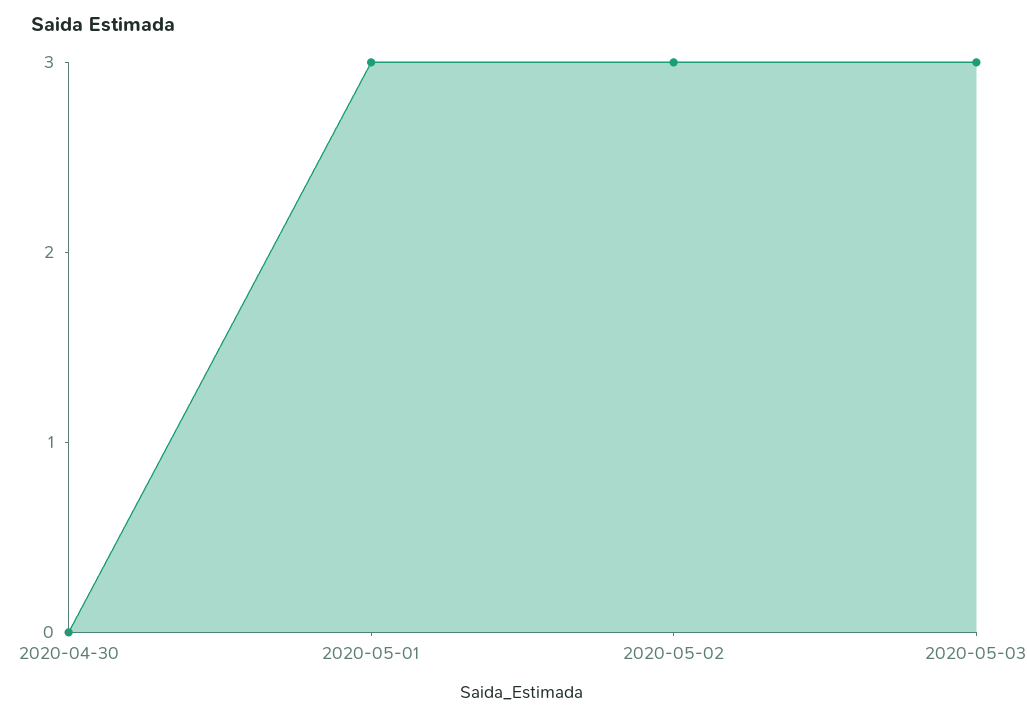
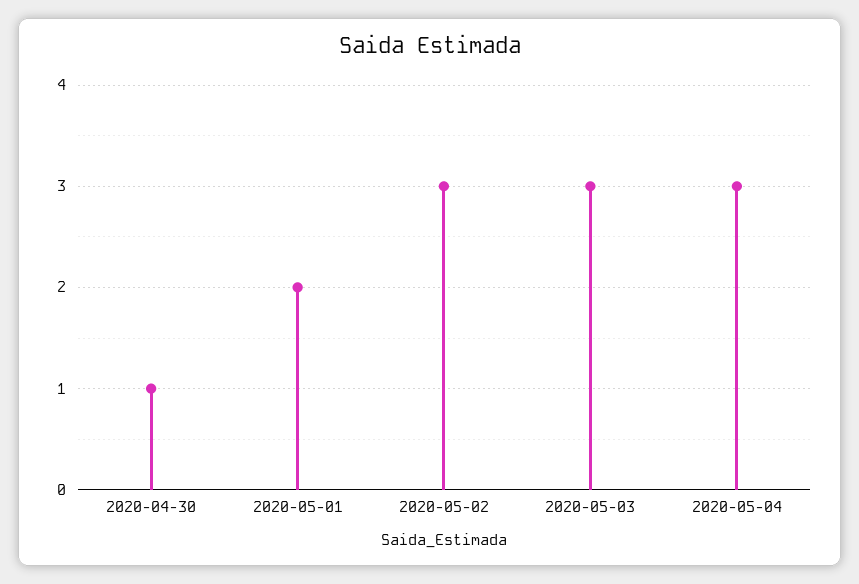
2020-04-30: 0 -> 1
2020-05-01: 3 -> 2
2020-05-04: none -> 3

